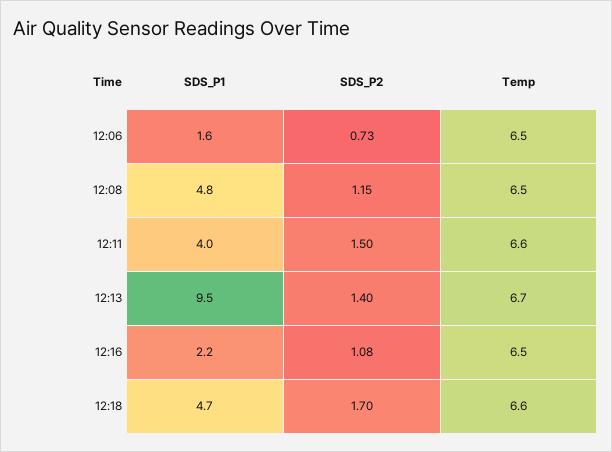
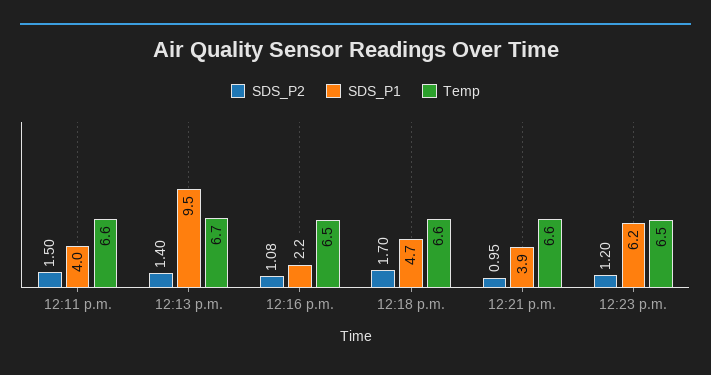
SDS_P1, 12:06: 1.6 -> none
SDS_P2, 12:06: 0.73 -> none
Temp, 12:06: 6.5 -> none
SDS_P1, 12:08: 4.8 -> none
SDS_P2, 12:08: 1.15 -> none
Temp, 12:08: 6.5 -> none
SDS_P2, 12:21 p.m.: none -> 0.95
SDS_P1, 12:21 p.m.: none -> 3.9
Temp, 12:21 p.m.: none -> 6.6
SDS_P2, 12:23 p.m.: none -> 1.2
SDS_P1, 12:23 p.m.: none -> 6.2
Temp, 12:23 p.m.: none -> 6.5

